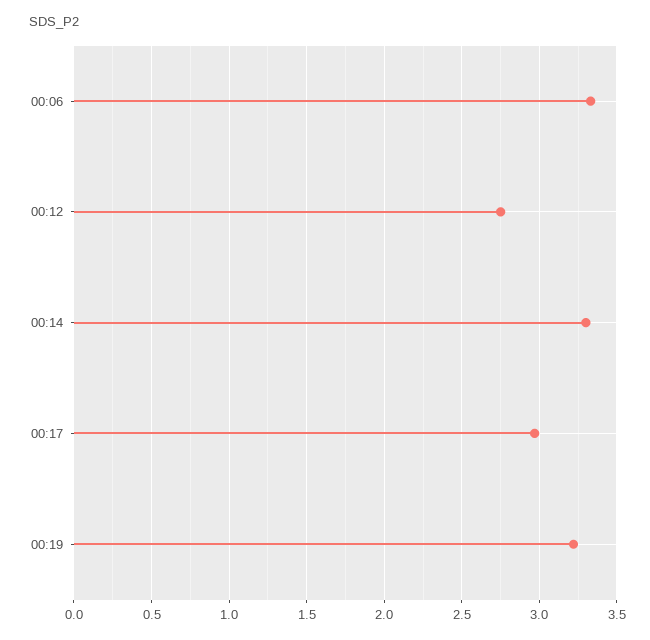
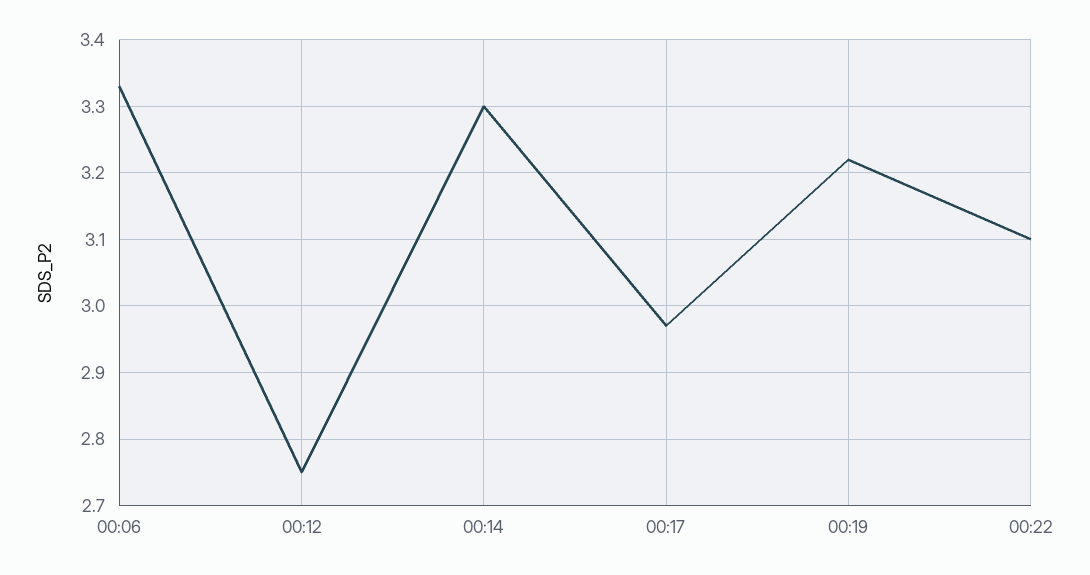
00:22: none -> 3.1

